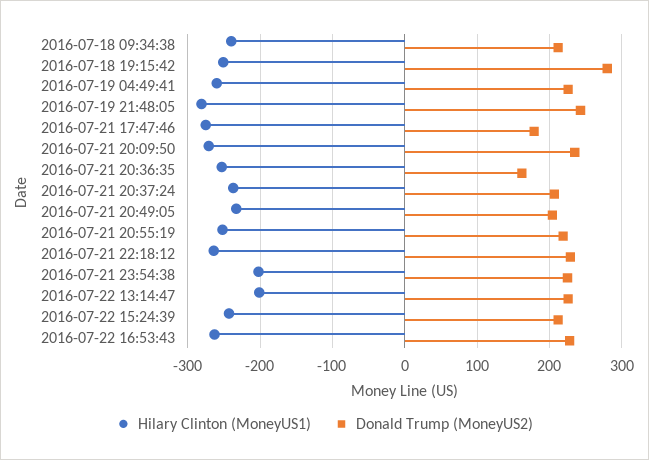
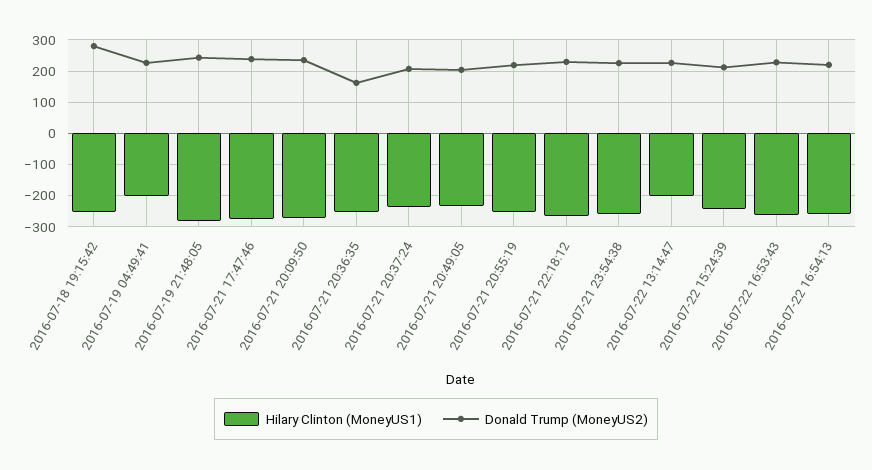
Hilary Clinton (MoneyUS1), 2016-07-18 09:34:38: -240 -> none
Donald Trump (MoneyUS2), 2016-07-18 09:34:38: 210 -> none
Hilary Clinton (MoneyUS1), 2016-07-19 04:49:41: -260 -> -200
Donald Trump (MoneyUS2), 2016-07-21 17:47:46: 180 -> 240
Hilary Clinton (MoneyUS1), 2016-07-21 23:54:38: -200 -> -260
Hilary Clinton (MoneyUS1), 2016-07-22 16:54:13: none -> -260
Donald Trump (MoneyUS2), 2016-07-22 16:54:13: none -> 220

